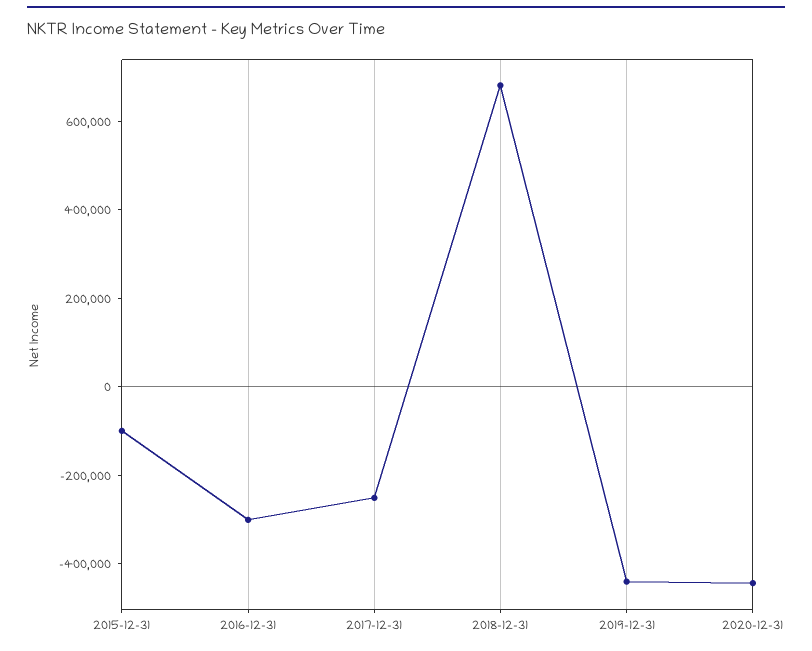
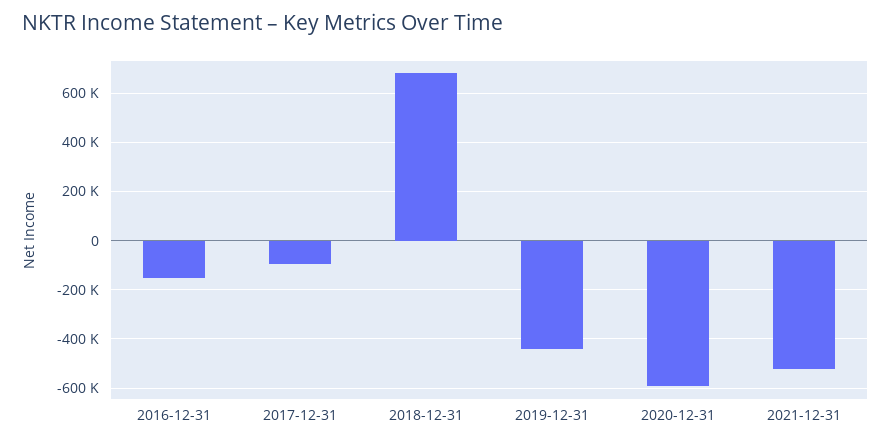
2015-12-31: -100000 -> none
2016-12-31: -300000 -> -150000
2017-12-31: -250000 -> -100000
2020-12-31: -450000 -> -600000
2021-12-31: none -> -525000

